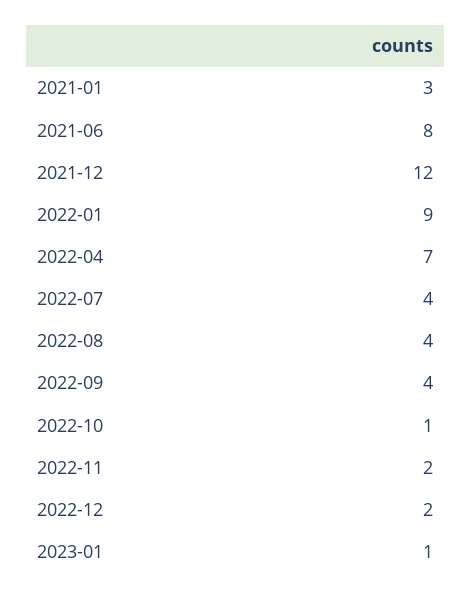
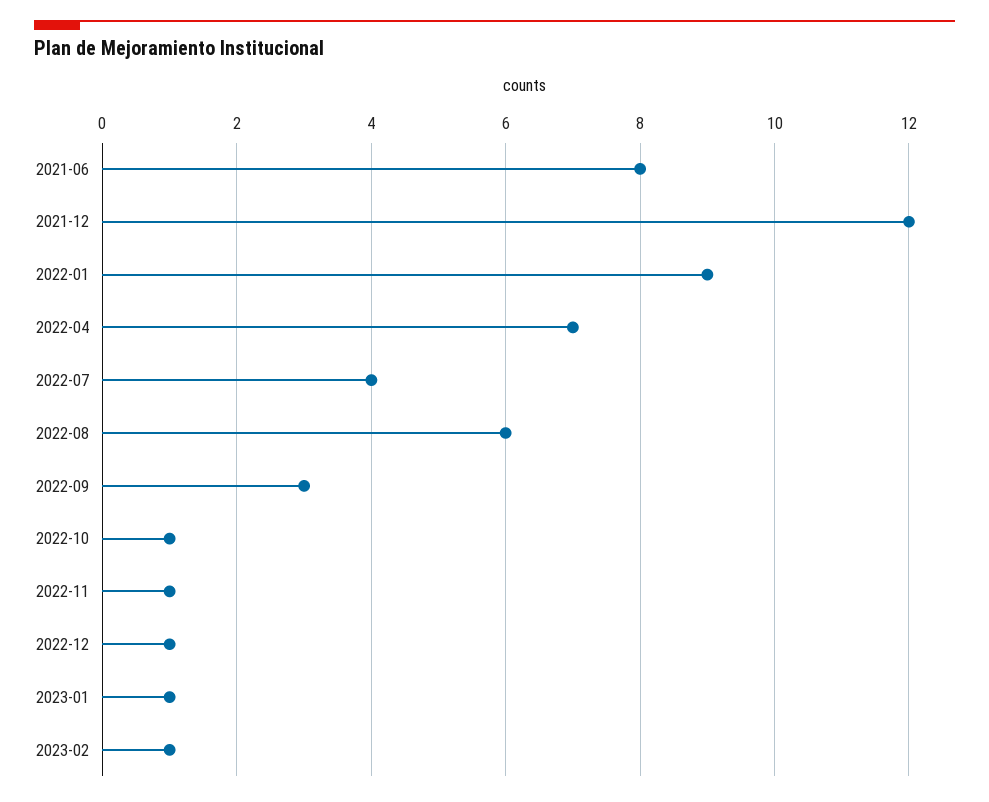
2021-01: 3 -> none
2022-08: 4 -> 6
2022-09: 4 -> 3
2022-11: 2 -> 1
2022-12: 2 -> 1
2023-02: none -> 1

